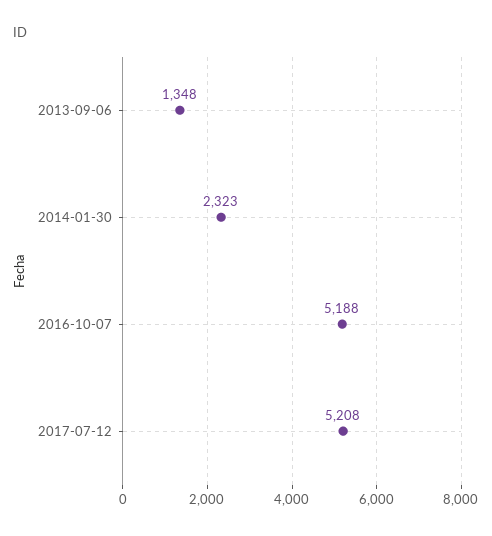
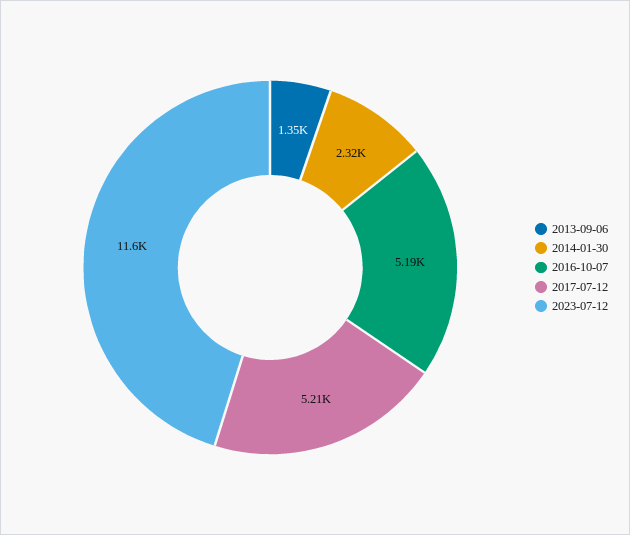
2023-07-12: none -> 11600

